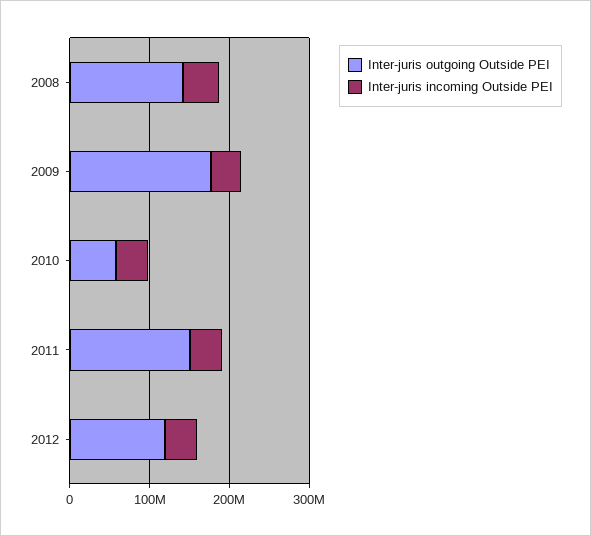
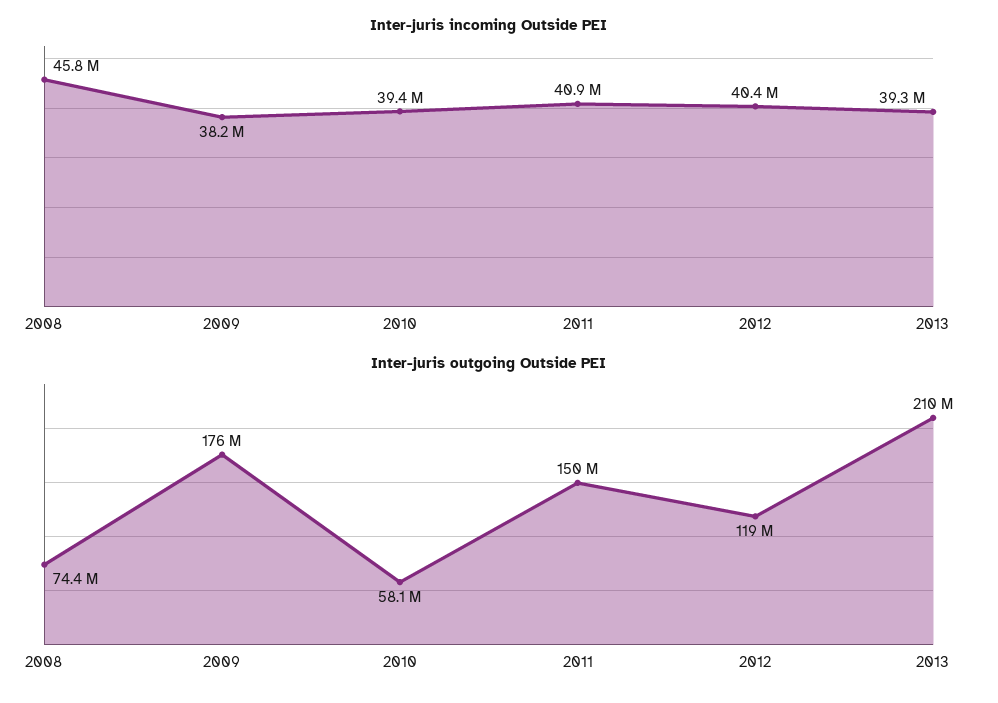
Inter-juris outgoing Outside PEI, 2008: 140000000 -> 74400000
Inter-juris incoming Outside PEI, 2013: none -> 39300000
Inter-juris outgoing Outside PEI, 2013: none -> 210000000

